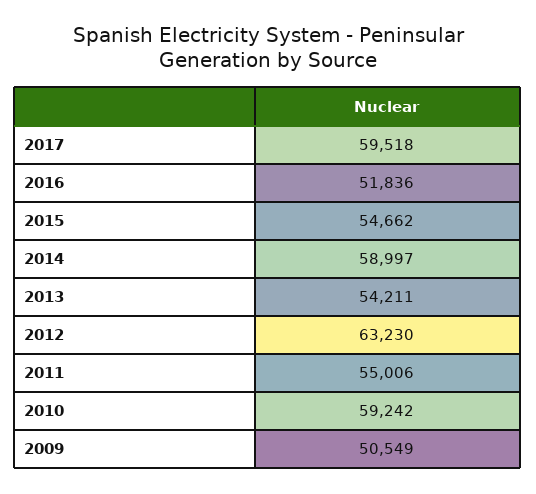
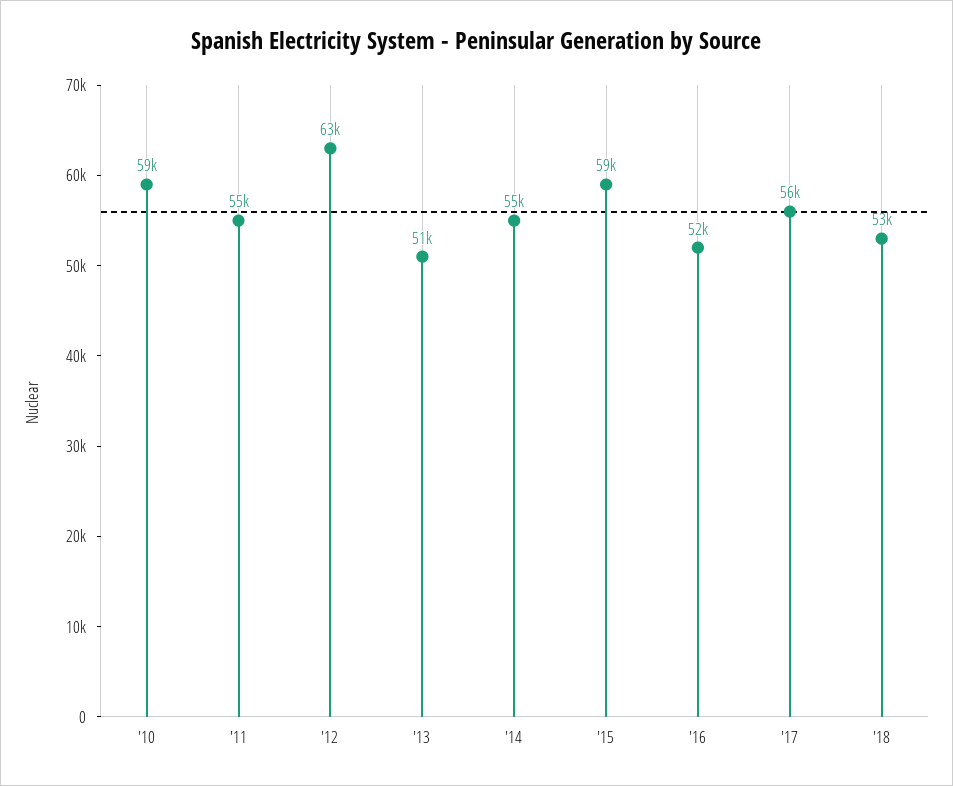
2017: 59518 -> 56000
2015: 54662 -> 59000
2014: 58997 -> 55000
2013: 54211 -> 51000
2009: 50549 -> none
'18: none -> 53000

